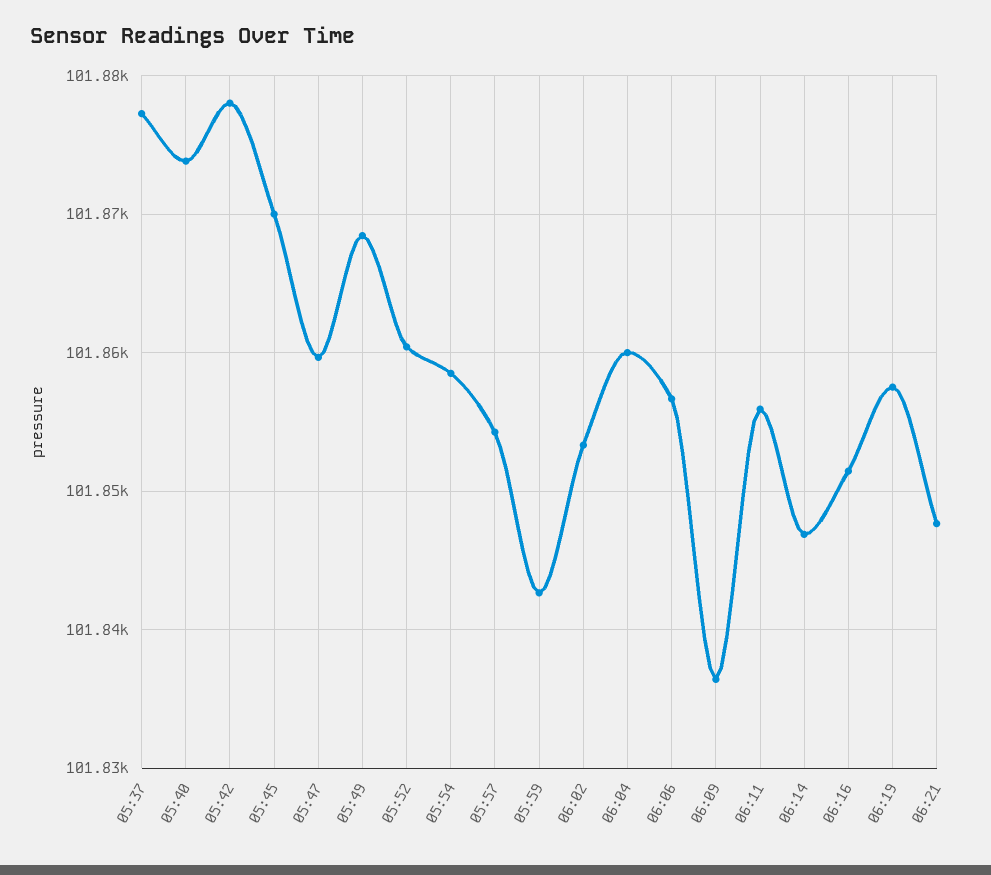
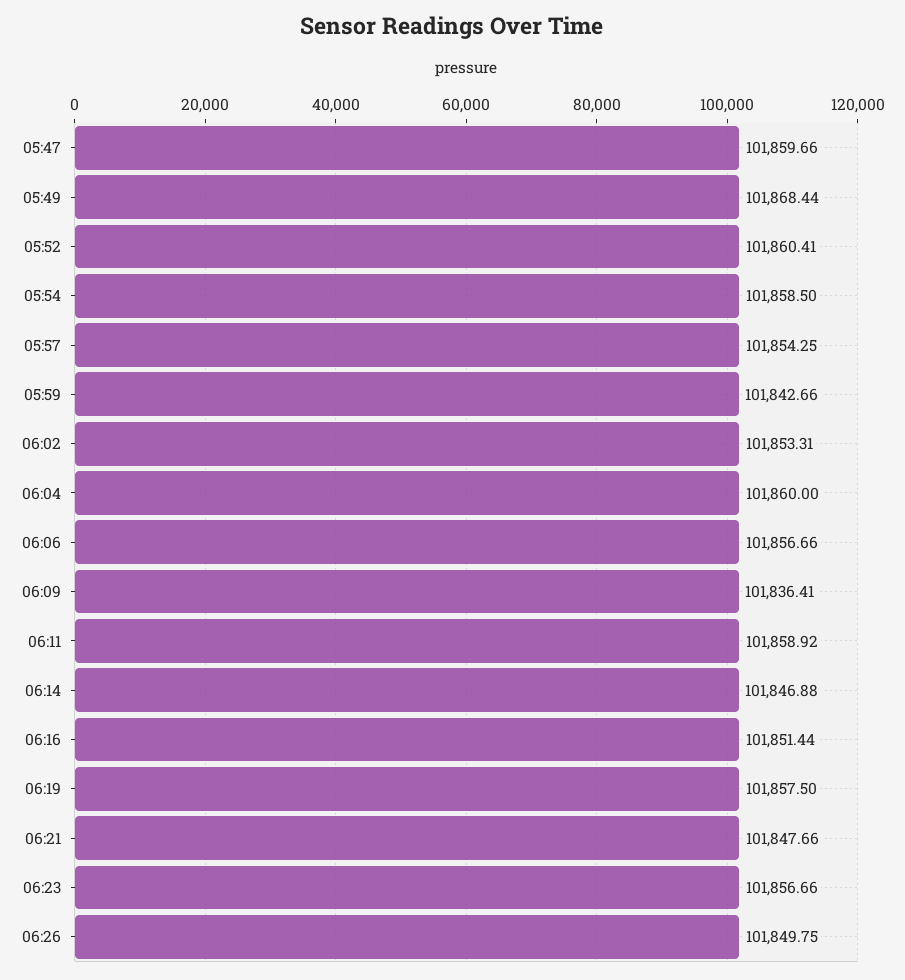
05:37: 101877 -> none
05:40: 101874 -> none
05:42: 101878 -> none
05:45: 101870 -> none
06:11: 101856 -> 101858.92
06:23: none -> 101856.66
06:26: none -> 101849.75

